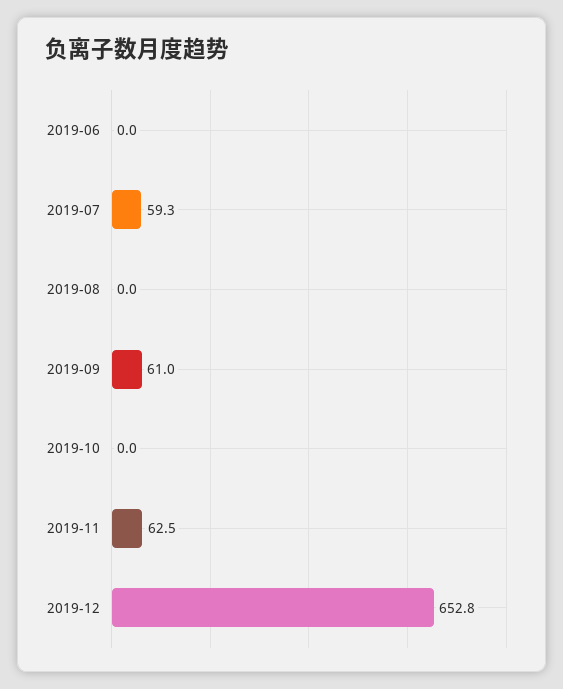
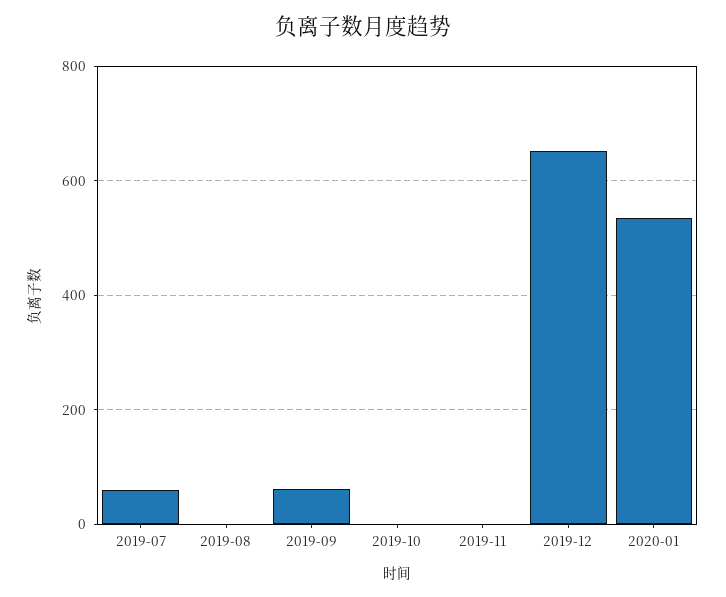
2019-06: 0 -> none
2019-11: 62.5 -> 0
2020-01: none -> 540

